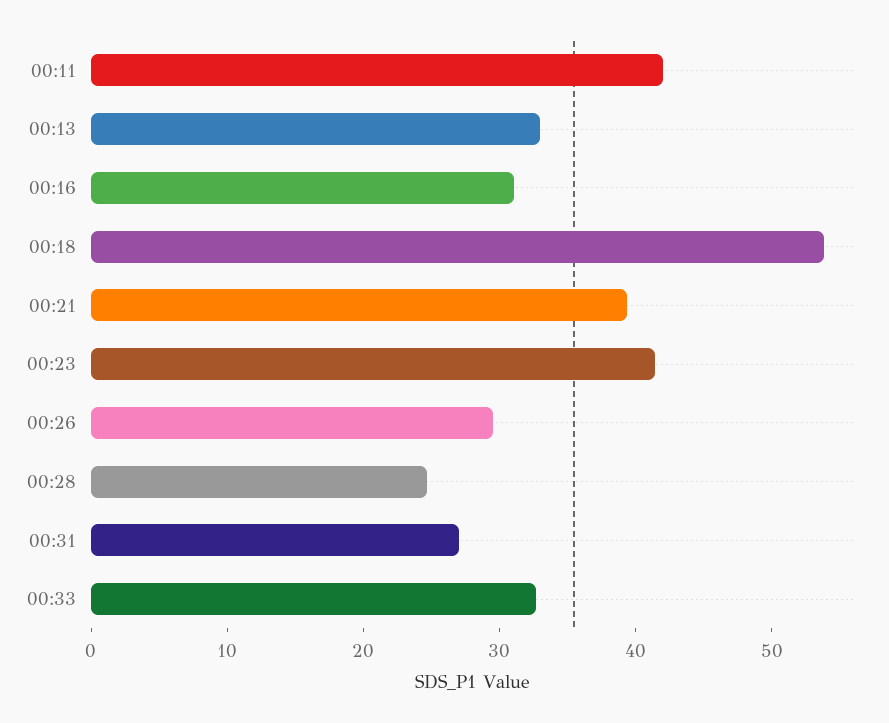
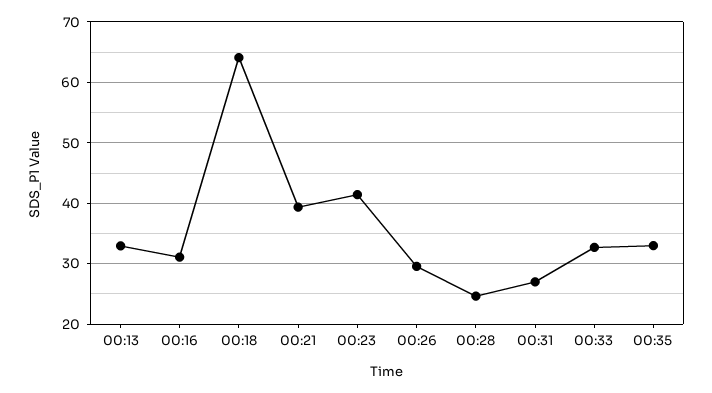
00:11: 42 -> none
00:18: 54 -> 64
00:35: none -> 33

